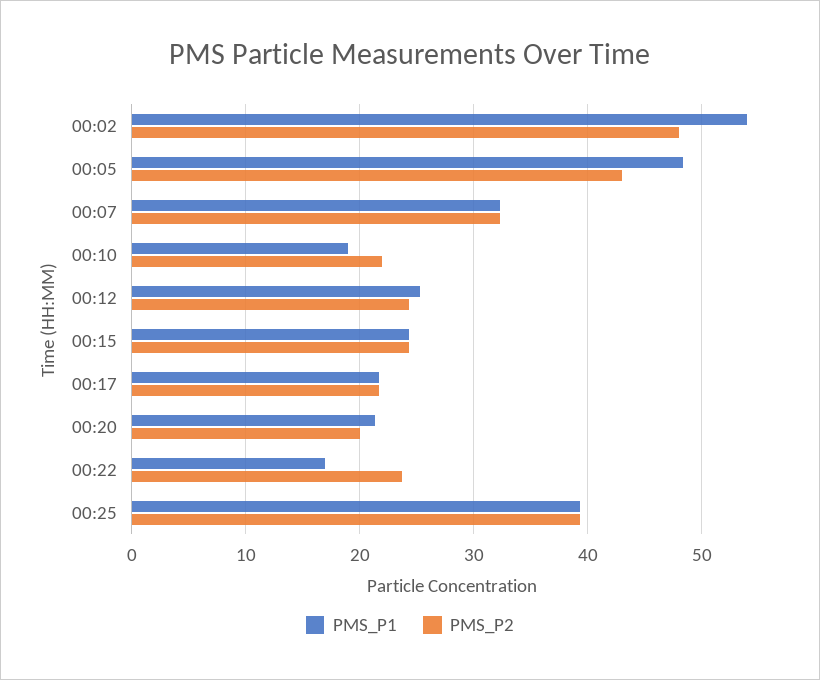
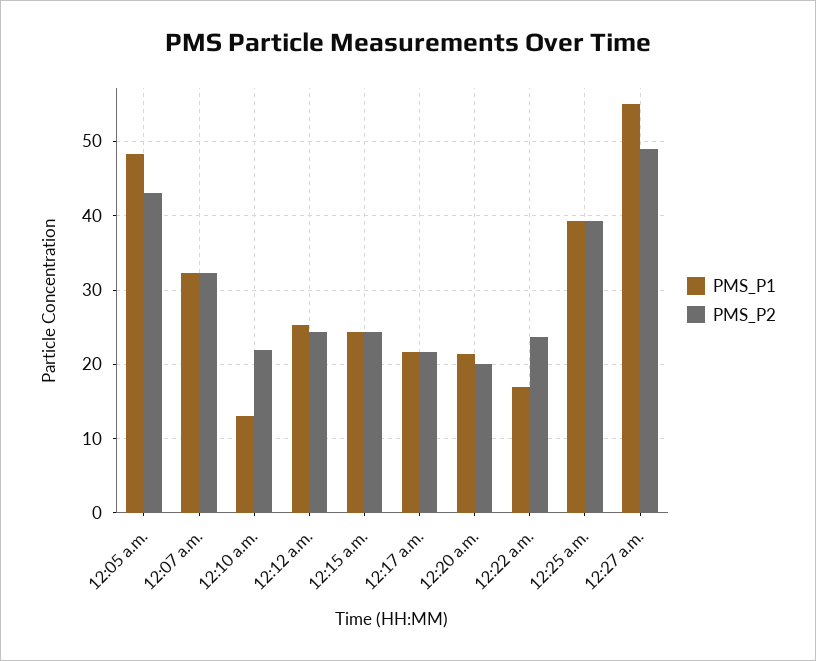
PMS_P1, 00:02: 54 -> none
PMS_P2, 00:02: 48 -> none
PMS_P1, 00:10: 19 -> 13
PMS_P1, 12:27 a.m.: none -> 55
PMS_P2, 12:27 a.m.: none -> 49

